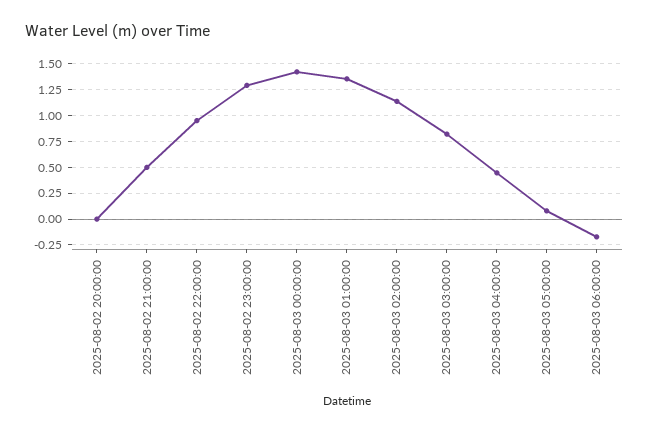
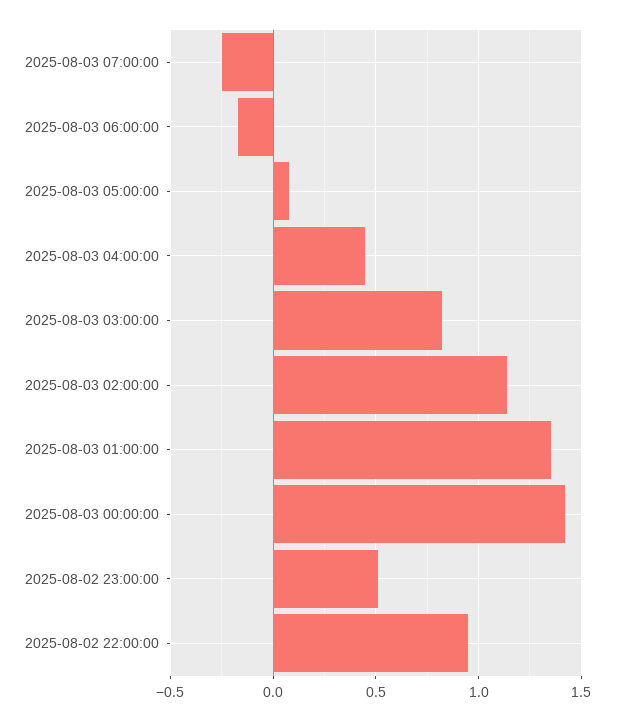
2025-08-02 20:00:00: 0 -> none
2025-08-02 21:00:00: 0.5 -> none
2025-08-02 23:00:00: 1.25 -> 0.5
2025-08-03 07:00:00: none -> -0.25

